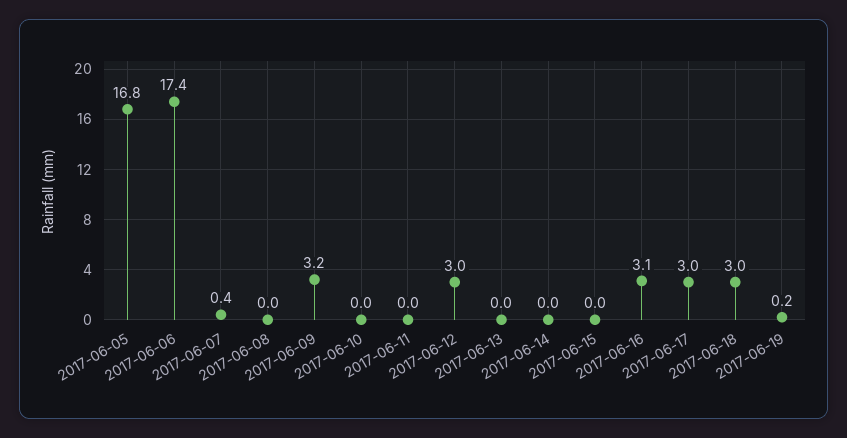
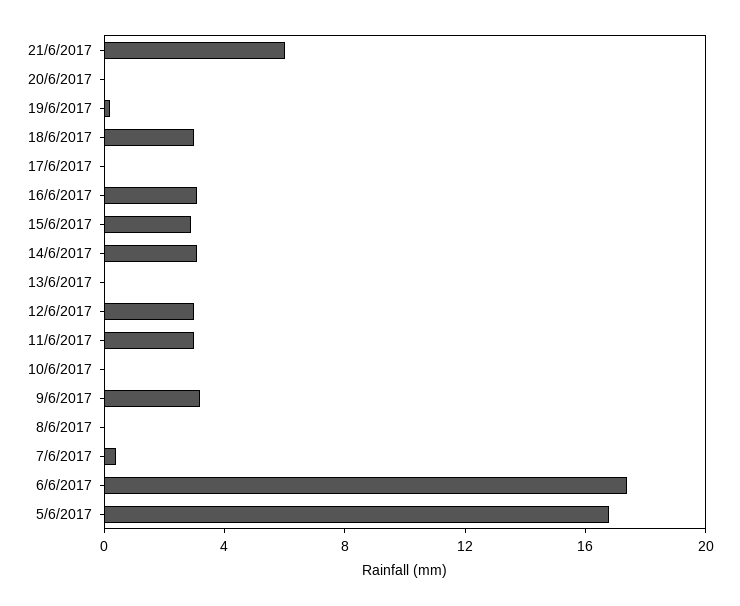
2017-06-11: 0 -> 3
2017-06-14: 0 -> 3
2017-06-15: 0 -> 3
2017-06-17: 3 -> 0
21/6/2017: none -> 6
20/6/2017: none -> 0

